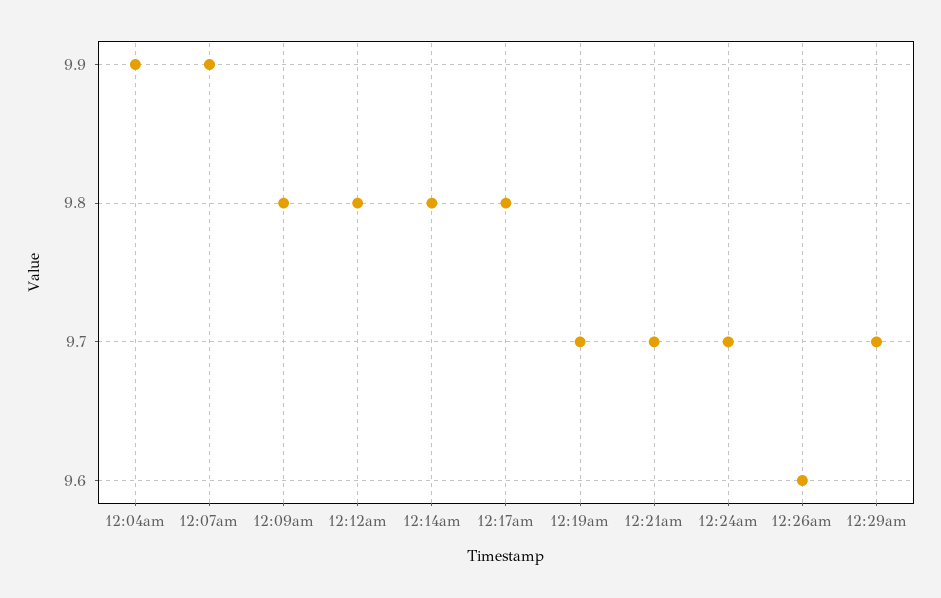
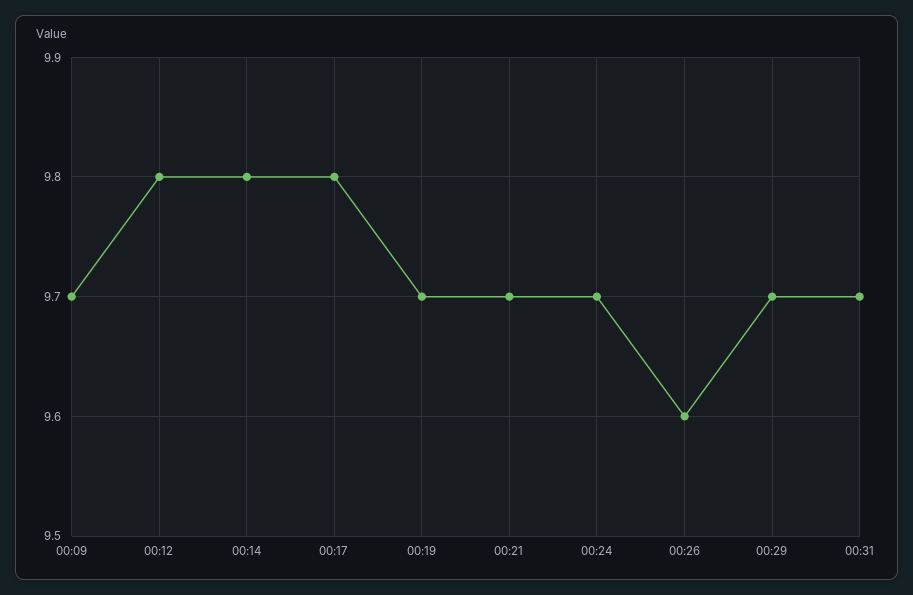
12:04am: 9.9 -> none
12:07am: 9.9 -> none
12:09am: 9.8 -> 9.7
00:31: none -> 9.7

